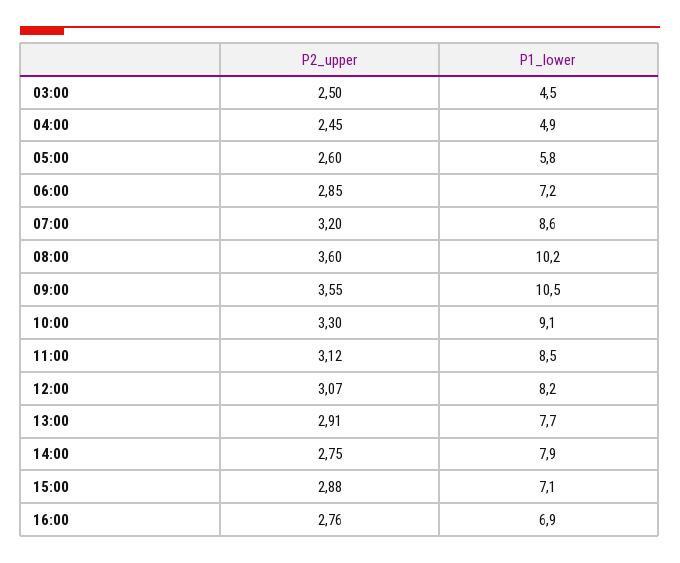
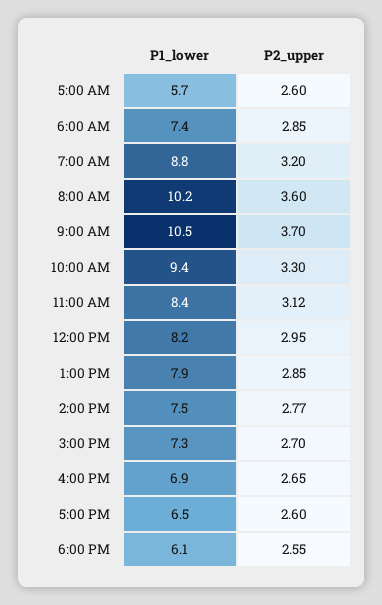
P2_upper, 03:00: 2.5 -> none
P1_lower, 03:00: 4.5 -> none
P2_upper, 04:00: 2.45 -> none
P1_lower, 04:00: 4.9 -> none
P1_lower, 05:00: 5.8 -> 5.7
P1_lower, 06:00: 7.2 -> 7.4
P1_lower, 07:00: 8.6 -> 8.8
P2_upper, 09:00: 3.55 -> 3.7
P1_lower, 10:00: 9.1 -> 9.4
P1_lower, 11:00: 8.5 -> 8.4
P2_upper, 12:00: 3.07 -> 2.95
P2_upper, 13:00: 2.91 -> 2.85
P1_lower, 13:00: 7.7 -> 7.9
P2_upper, 14:00: 2.75 -> 2.77
P1_lower, 14:00: 7.9 -> 7.5
P2_upper, 15:00: 2.88 -> 2.7
P1_lower, 15:00: 7.1 -> 7.3
P2_upper, 16:00: 2.76 -> 2.65
P1_lower, 5:00 PM: none -> 6.5
P2_upper, 5:00 PM: none -> 2.6
P1_lower, 6:00 PM: none -> 6.1
P2_upper, 6:00 PM: none -> 2.55

